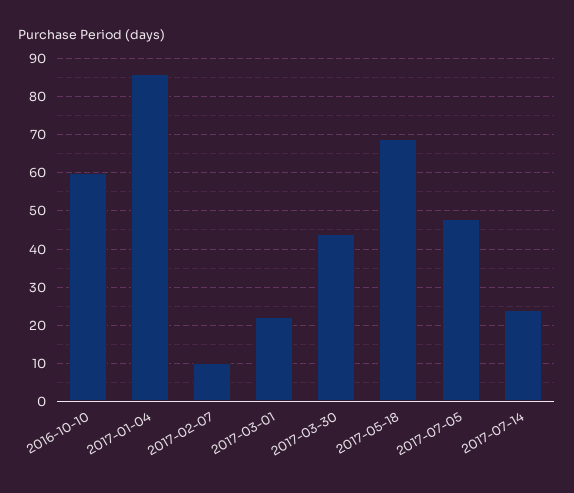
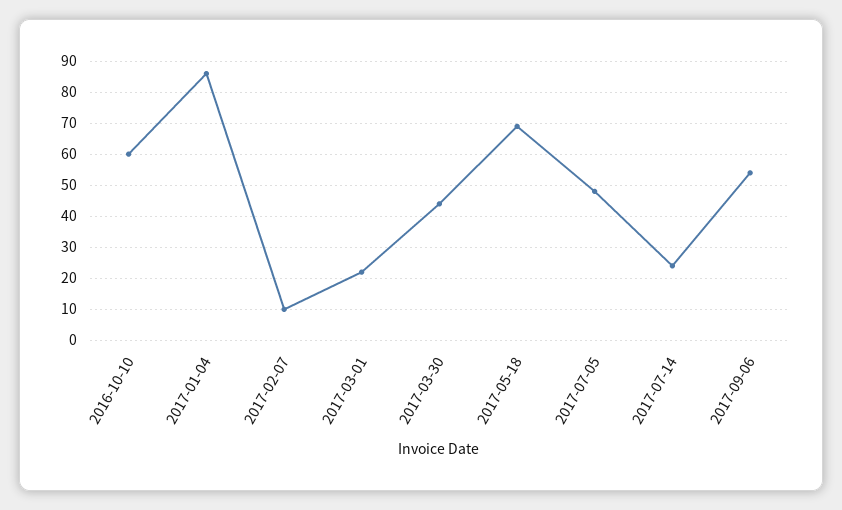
2017-09-06: none -> 55

